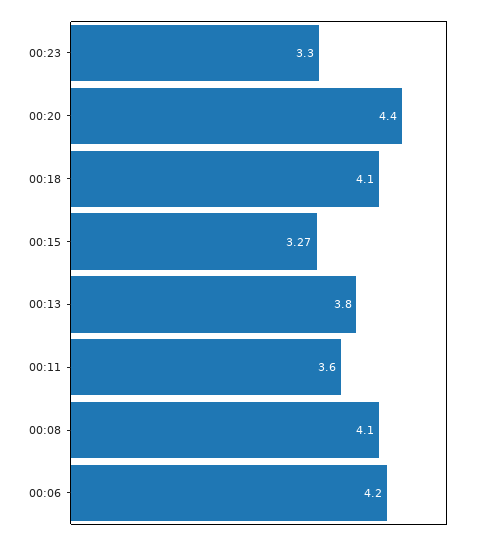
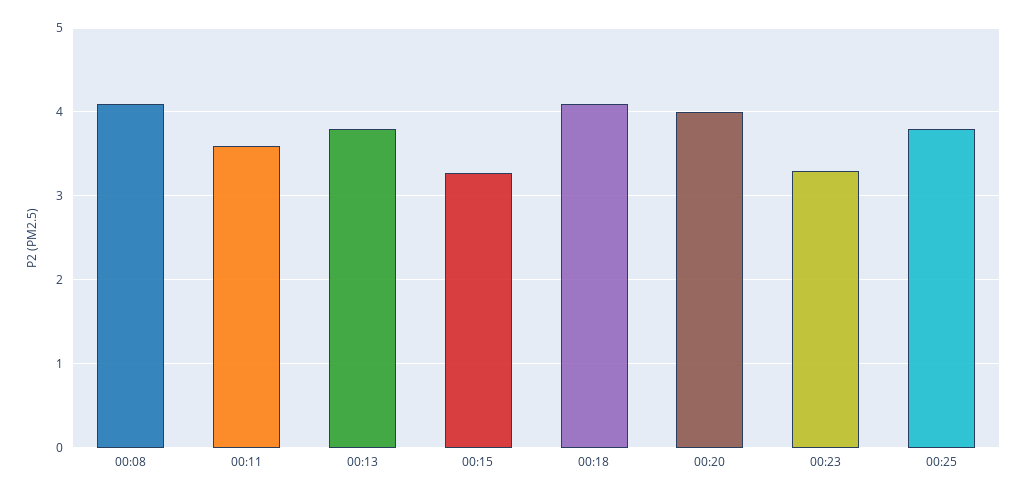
00:20: 4.4 -> 4
00:06: 4.2 -> none
00:25: none -> 3.8

